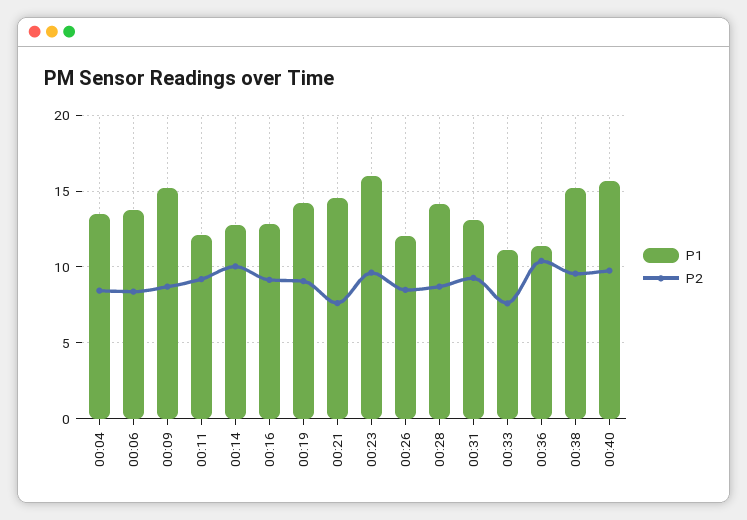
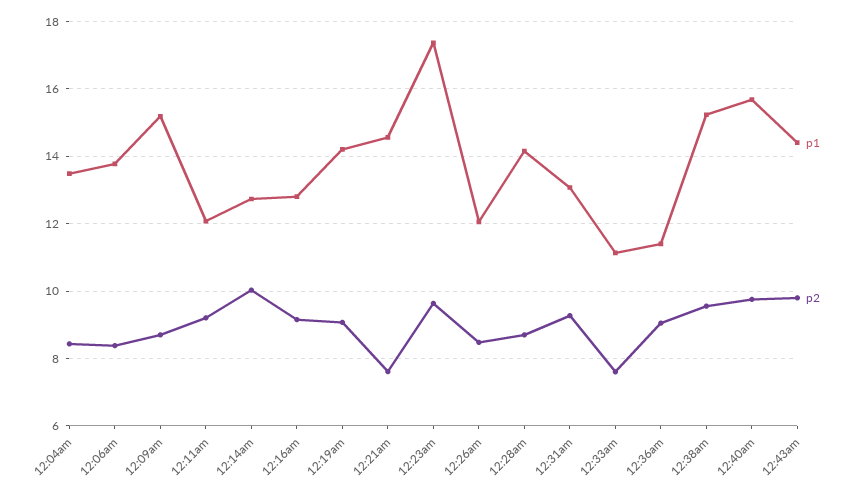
P1, 00:23: 16 -> 17.4
P2, 00:36: 10.5 -> 9
P1, 12:43am: none -> 14.4
P2, 12:43am: none -> 9.8

